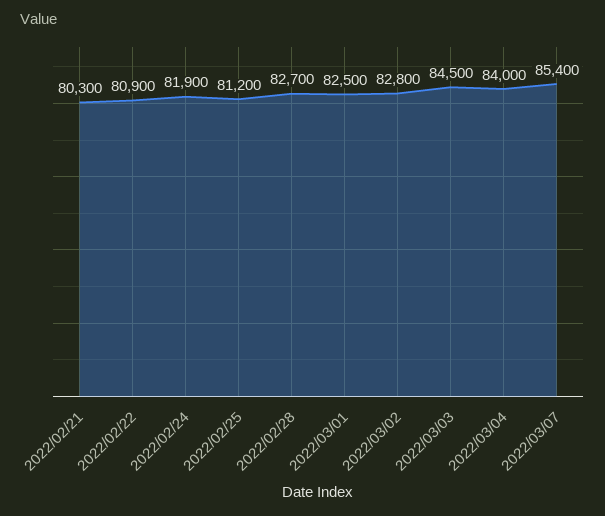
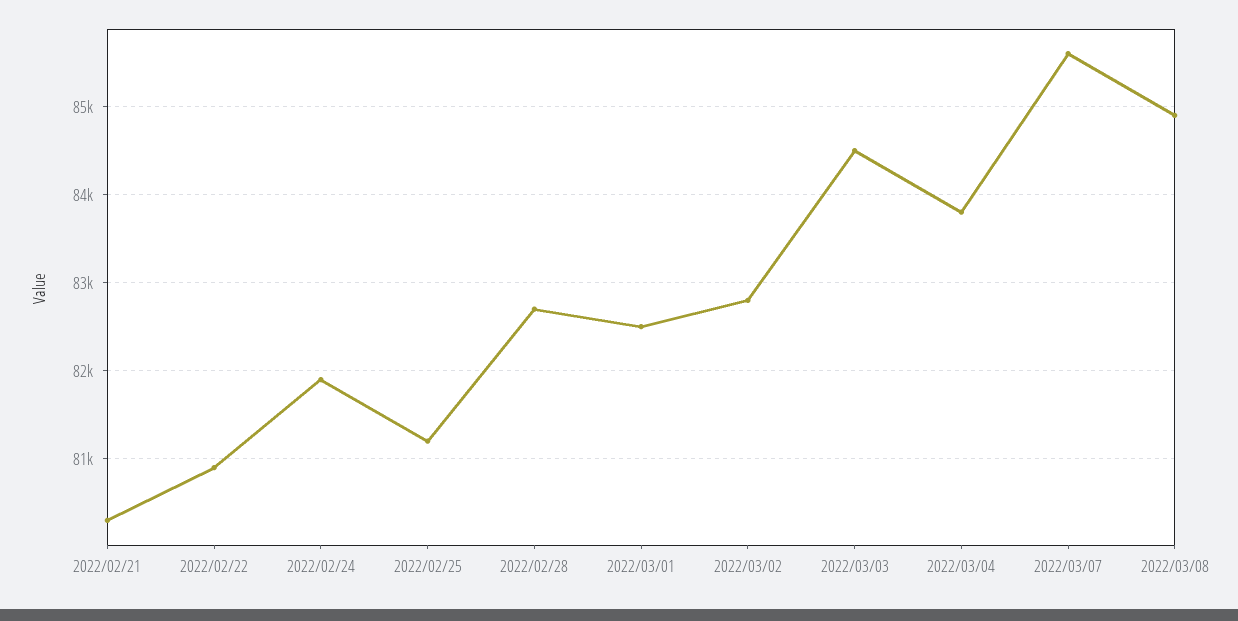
2022/03/04: 84000 -> 83800
2022/03/07: 85400 -> 85600
2022/03/08: none -> 84900

